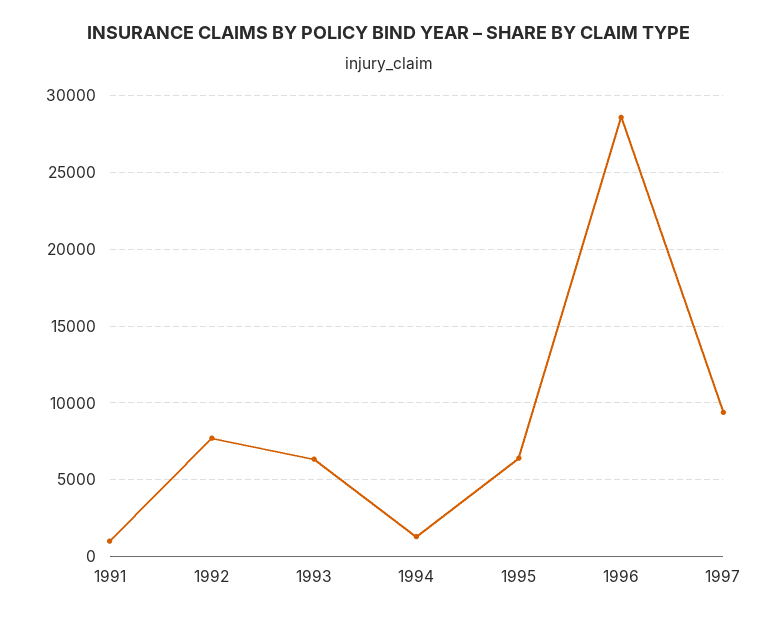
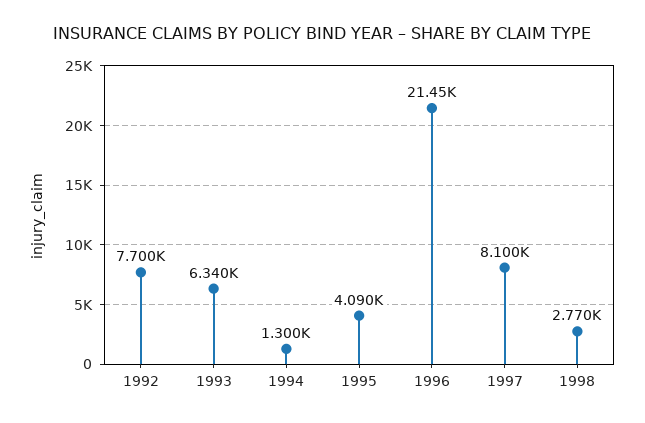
1991: 1000 -> none
1995: 6500 -> 4090
1996: 28500 -> 21450
1997: 9500 -> 8100
1998: none -> 2770

